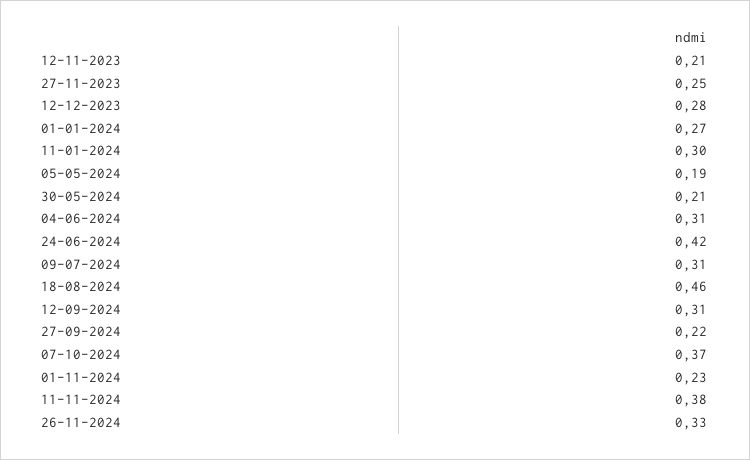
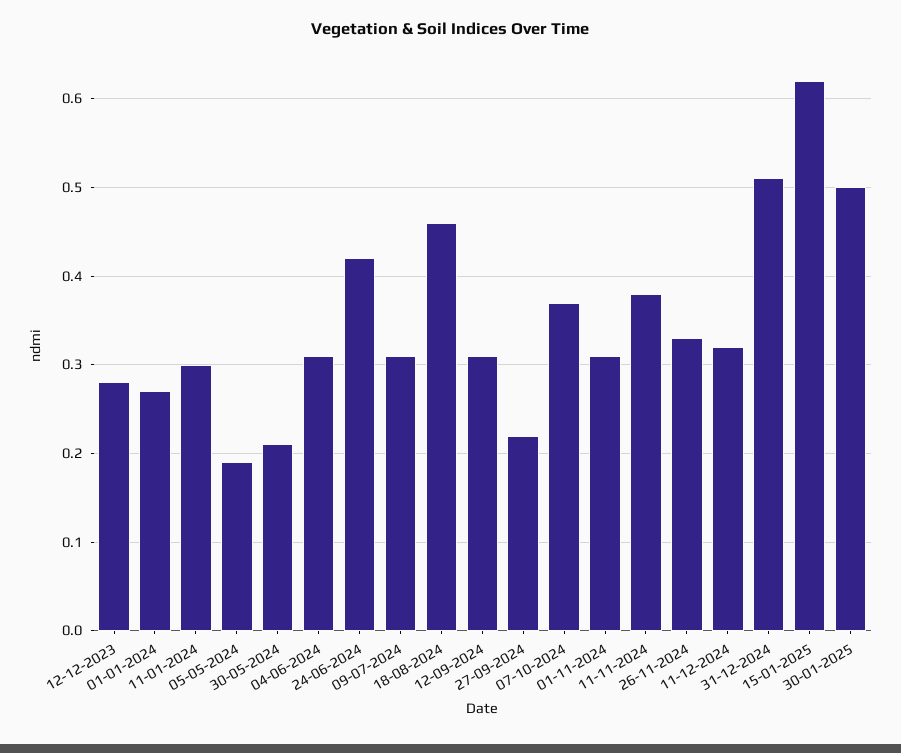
12-11-2023: 0.21 -> none
27-11-2023: 0.25 -> none
01-11-2024: 0.23 -> 0.31
11-12-2024: none -> 0.32
31-12-2024: none -> 0.51
15-01-2025: none -> 0.62
30-01-2025: none -> 0.5

